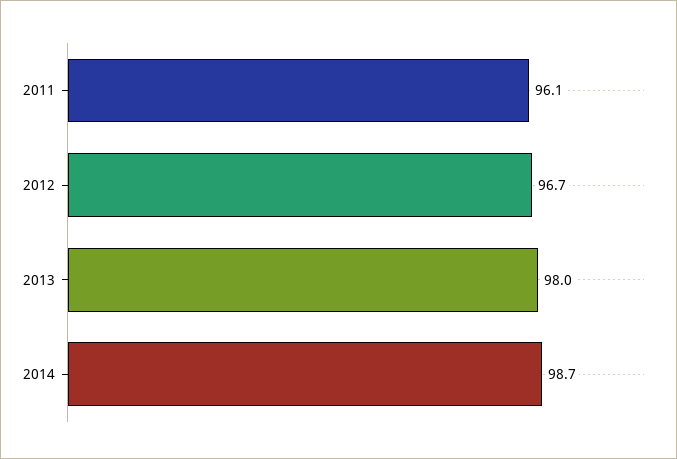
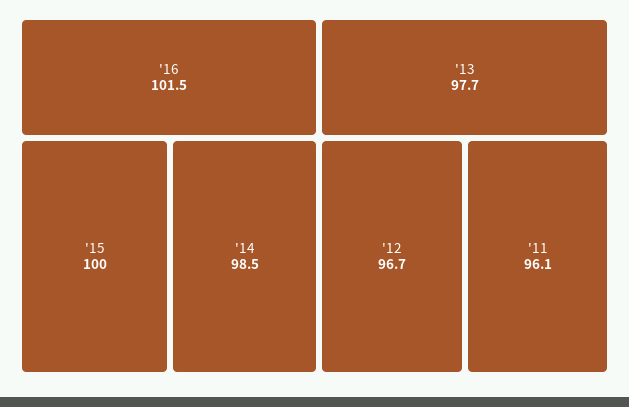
2013: 98 -> 97.7
2014: 98.7 -> 98.5
'16: none -> 101.5
'15: none -> 100

